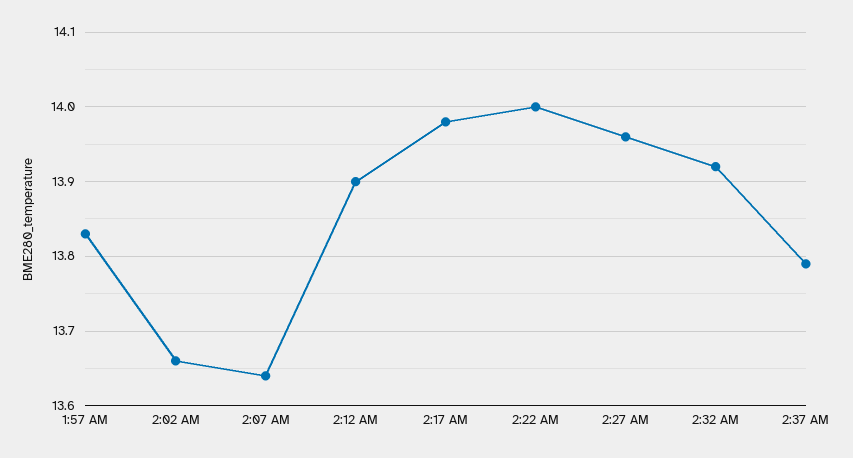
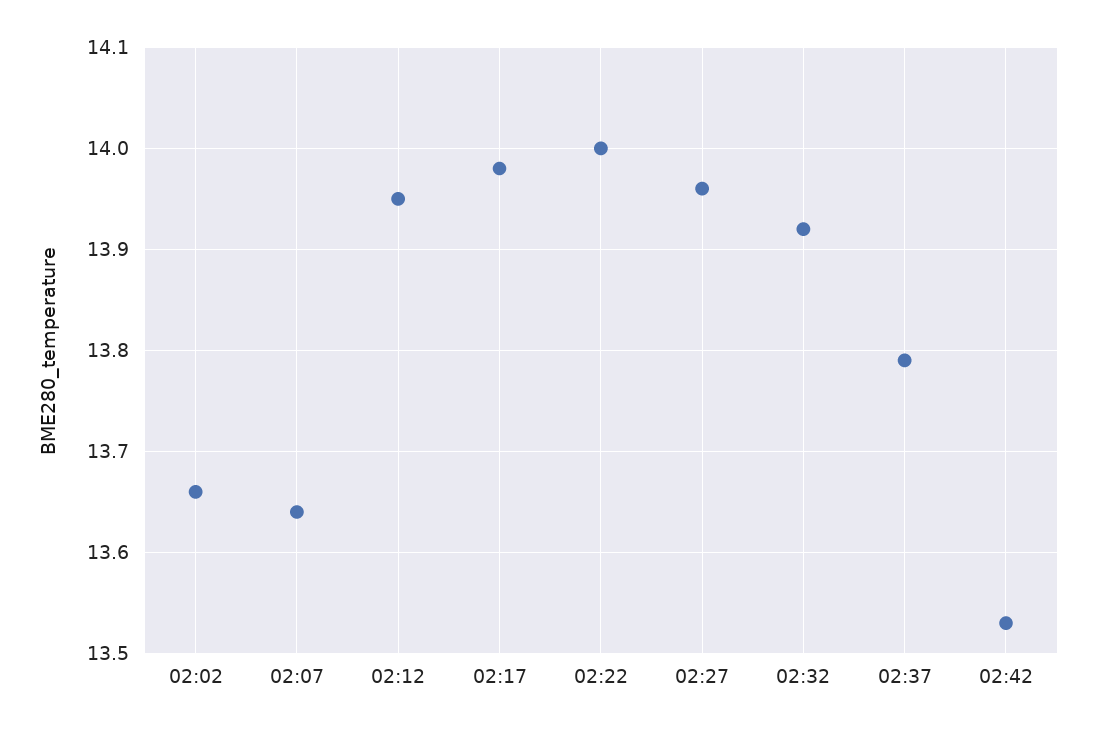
1:57 AM: 13.83 -> none
2:12 AM: 13.9 -> 13.95
02:42: none -> 13.53

